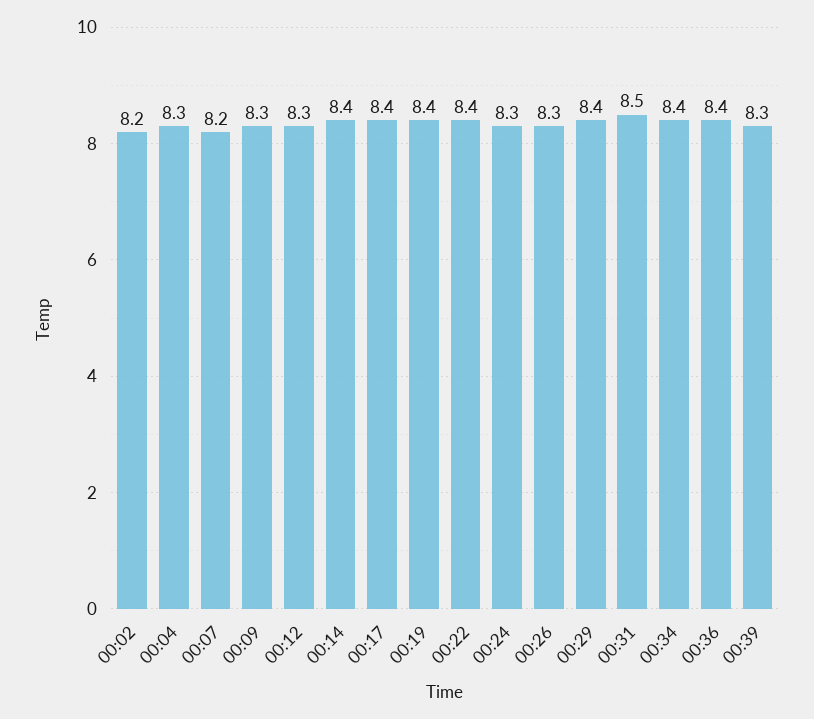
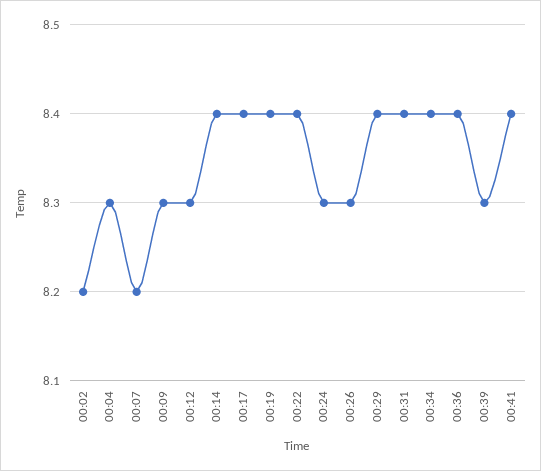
00:31: 8.5 -> 8.4
00:41: none -> 8.4

